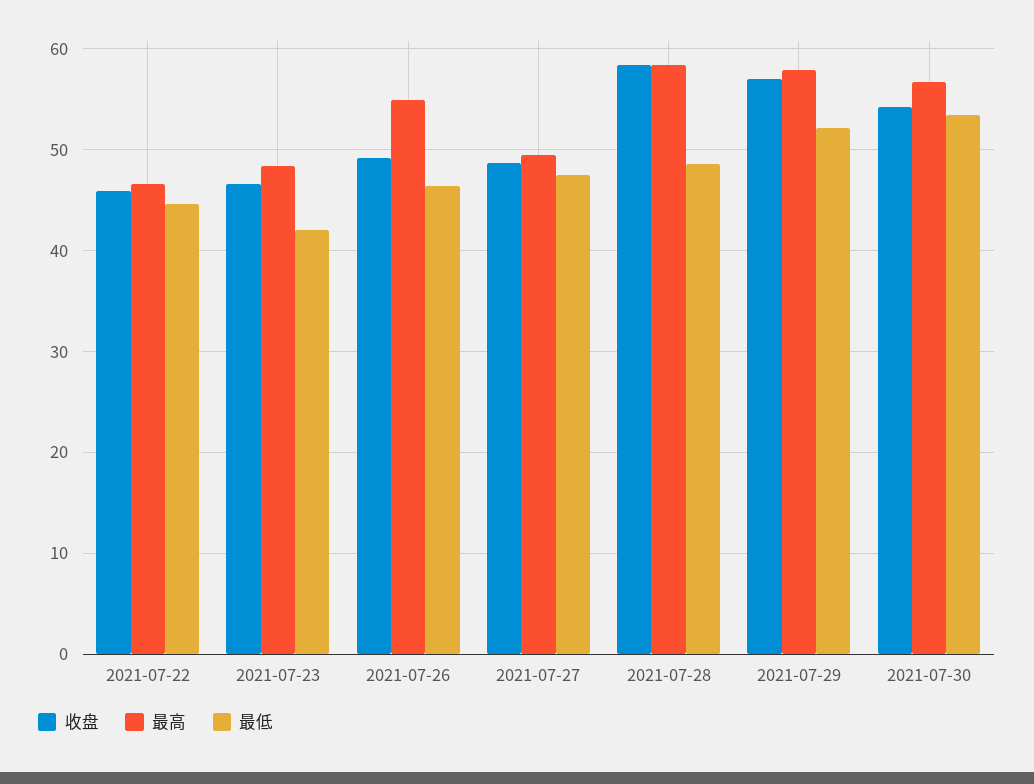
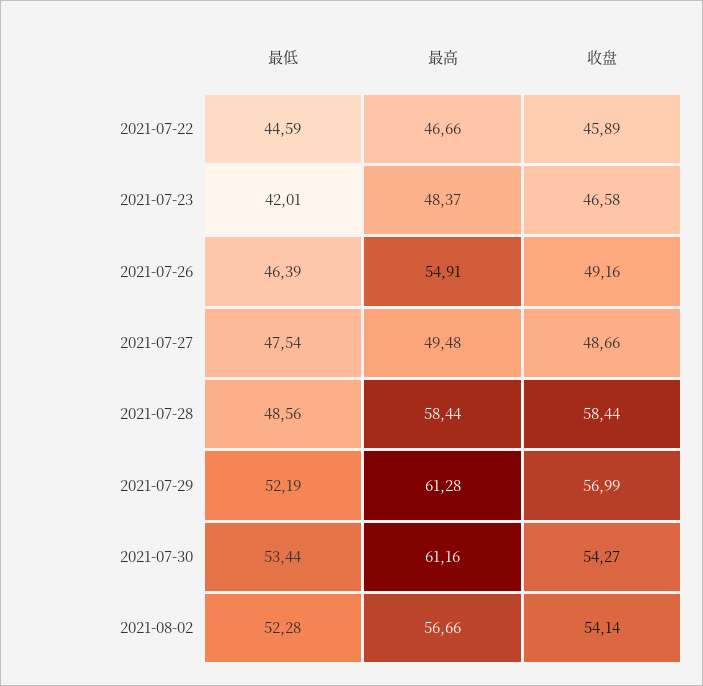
最高, 2021-07-29: 58 -> 61.28
最高, 2021-07-30: 57 -> 61.16
最低, 2021-08-02: none -> 52.28
最高, 2021-08-02: none -> 56.66
收盘, 2021-08-02: none -> 54.14

